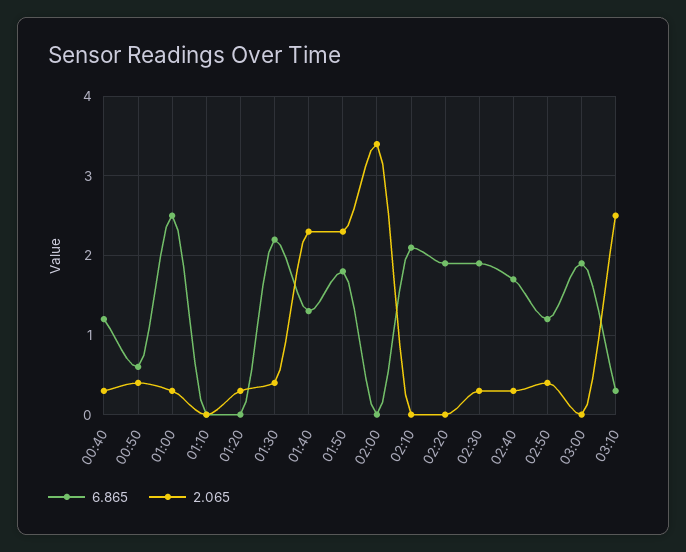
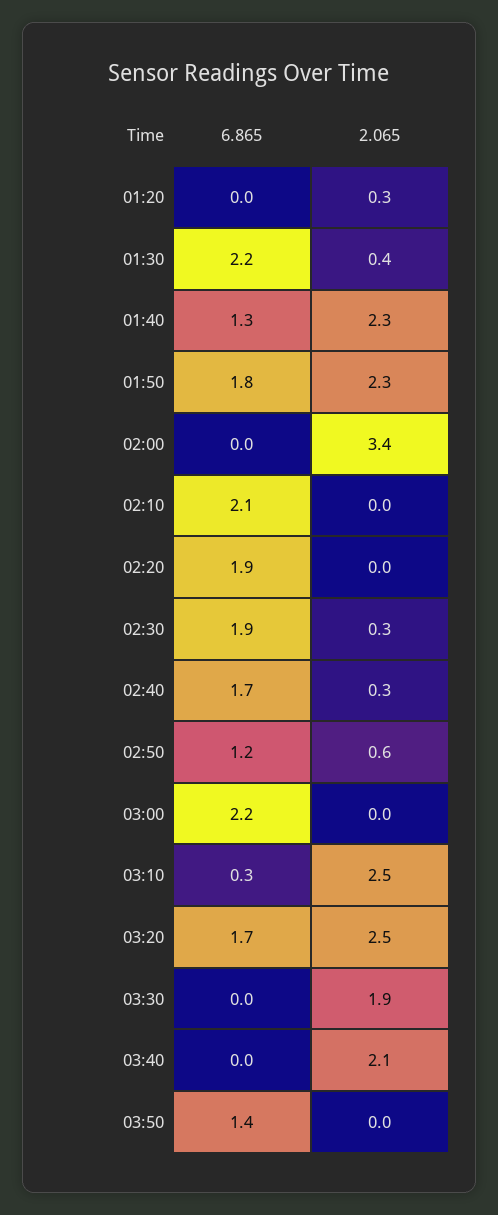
6.865, 00:40: 1.2 -> none
2.065, 00:40: 0.3 -> none
6.865, 00:50: 0.6 -> none
2.065, 00:50: 0.4 -> none
6.865, 01:00: 2.5 -> none
2.065, 01:00: 0.3 -> none
6.865, 01:10: 0 -> none
2.065, 01:10: 0 -> none
2.065, 02:50: 0.4 -> 0.6
6.865, 03:00: 1.9 -> 2.2
6.865, 03:20: none -> 1.7
2.065, 03:20: none -> 2.5
6.865, 03:30: none -> 0
2.065, 03:30: none -> 1.9
6.865, 03:40: none -> 0
2.065, 03:40: none -> 2.1
6.865, 03:50: none -> 1.4
2.065, 03:50: none -> 0

